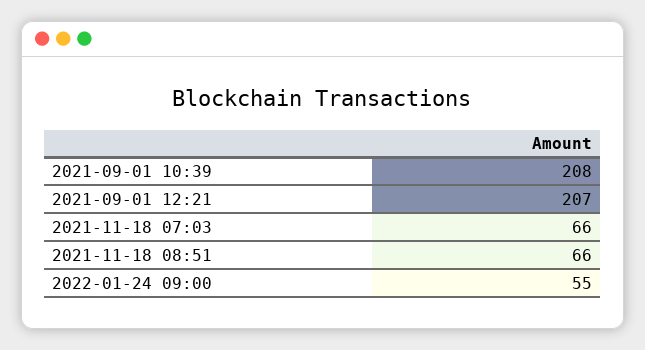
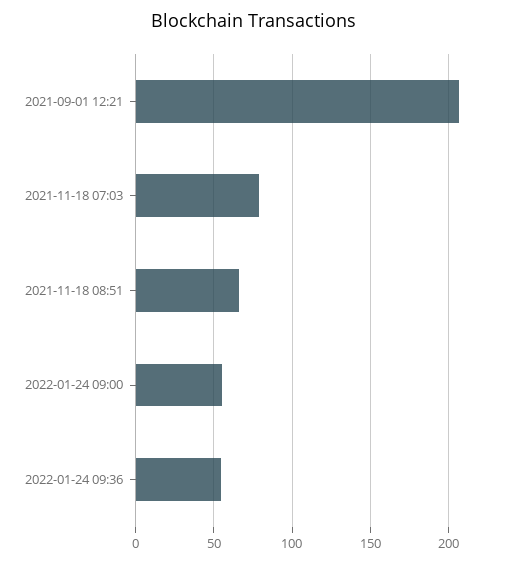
2021-09-01 10:39: 208 -> none
2021-11-18 07:03: 66 -> 80
2022-01-24 09:36: none -> 55

